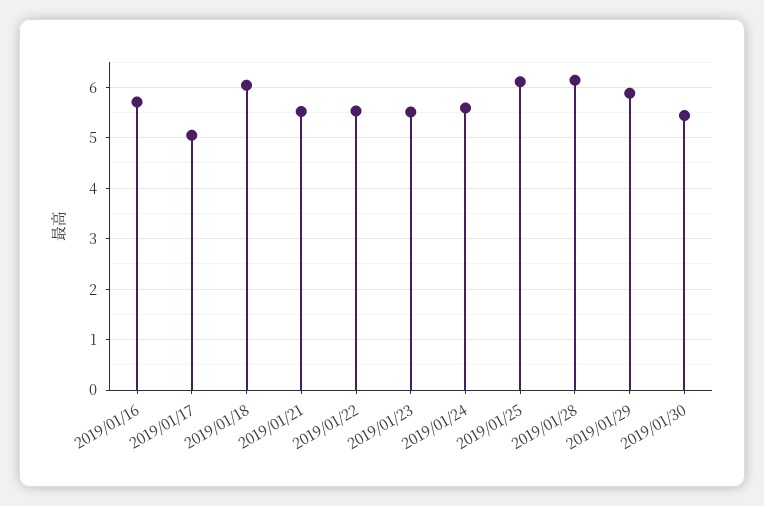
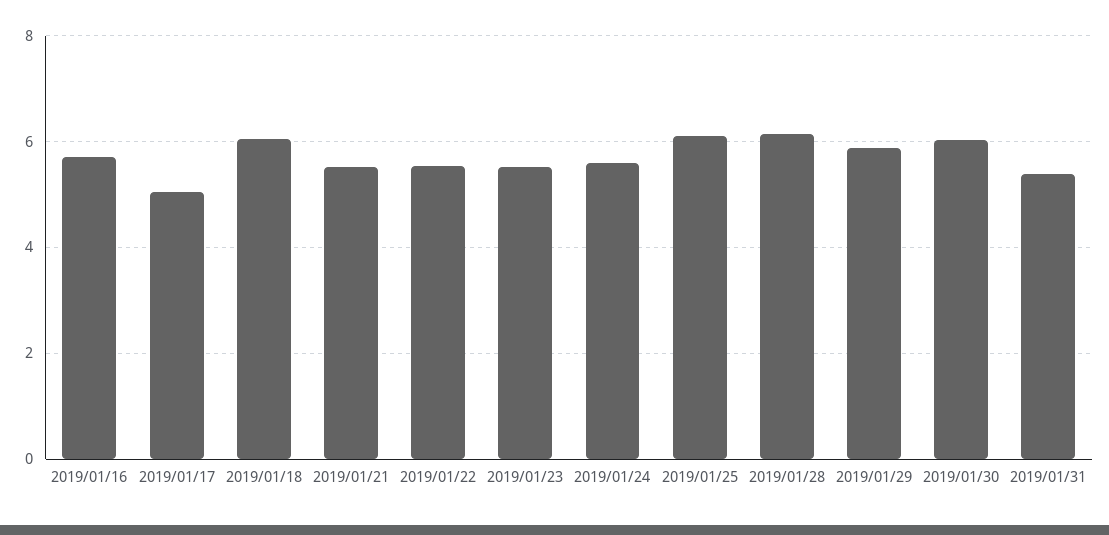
2019/01/30: 5.4 -> 6
2019/01/31: none -> 5.4

